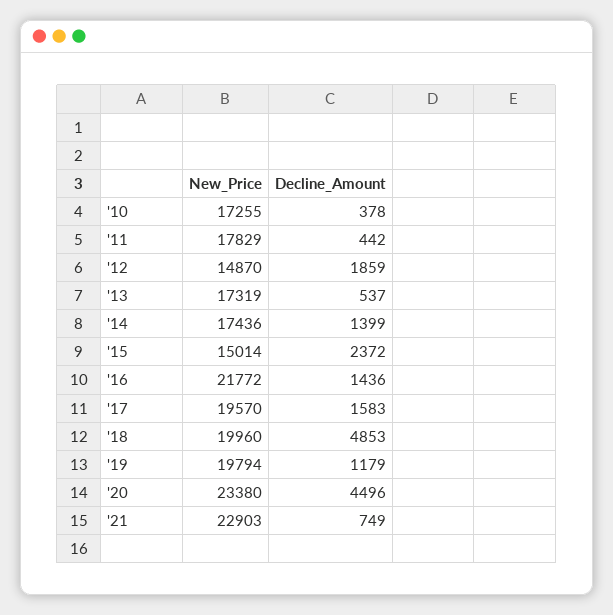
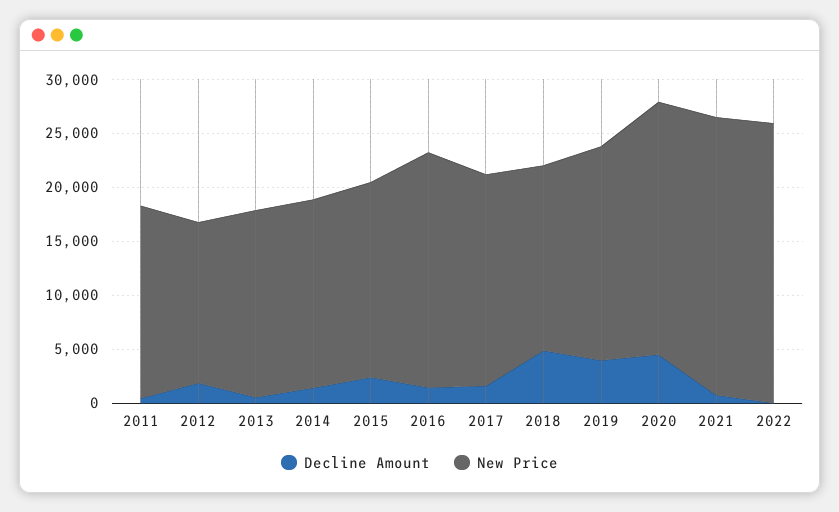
New_Price, '10: 17255 -> none
Decline_Amount, '10: 378 -> none
New_Price, '15: 15014 -> 18000
New_Price, '18: 19960 -> 17000
Decline_Amount, '19: 1179 -> 4000
New_Price, '21: 22903 -> 26000
Decline_Amount, 2022: none -> 0
New_Price, 2022: none -> 26000

